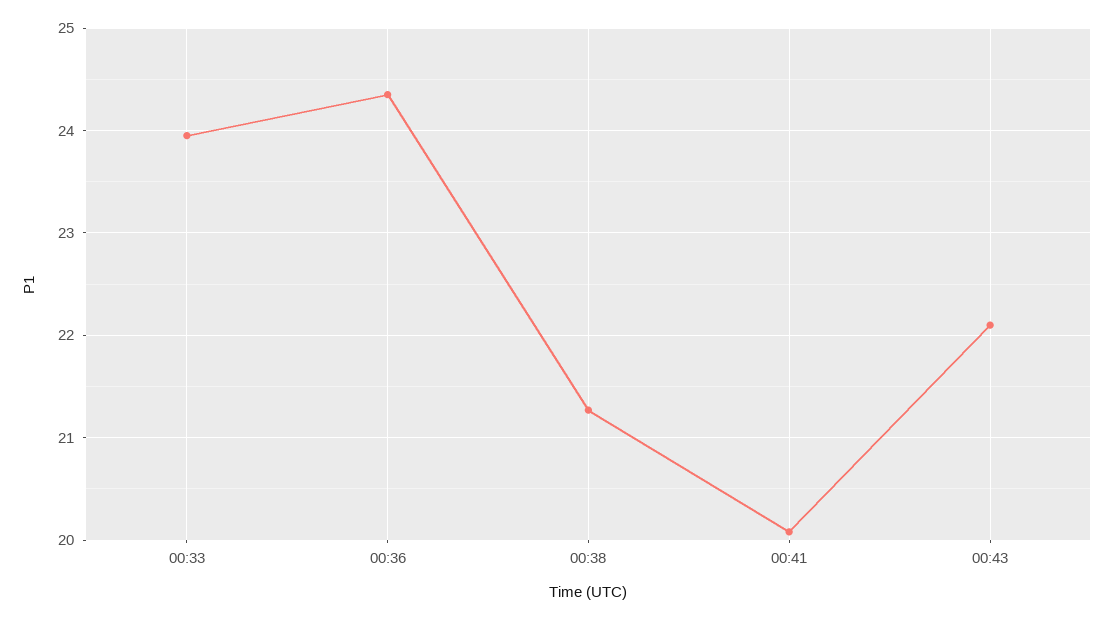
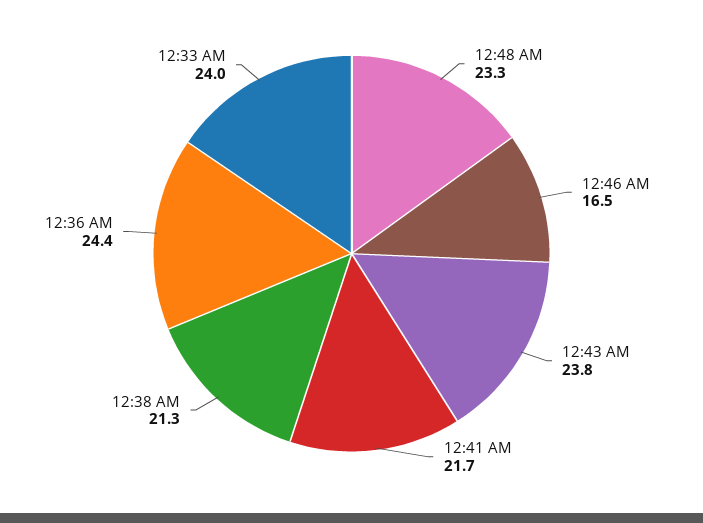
00:41: 20.1 -> 21.7
00:43: 22.1 -> 23.8
12:48 AM: none -> 23.3
12:46 AM: none -> 16.5

